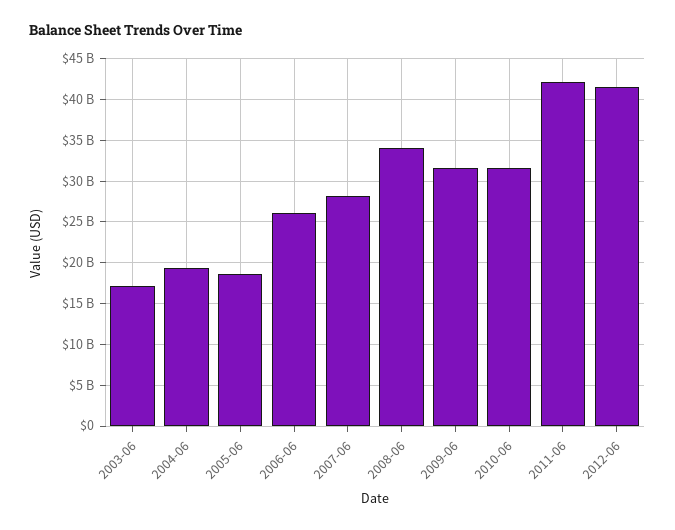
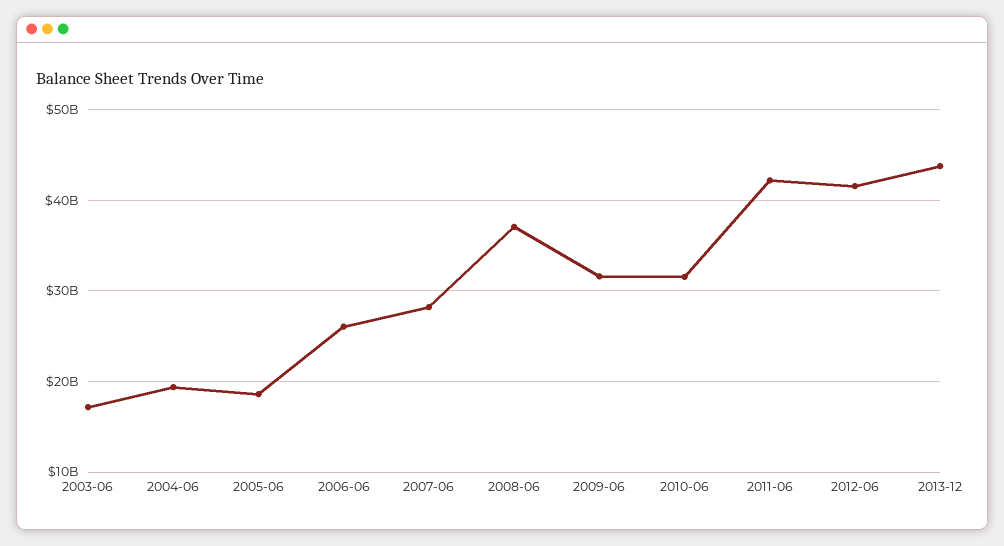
2008-06: 34000000000 -> 37000000000
2013-12: none -> 44000000000

